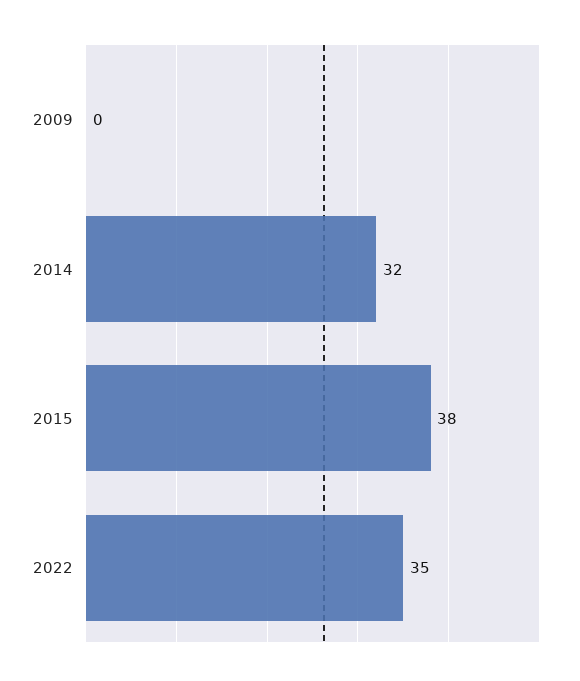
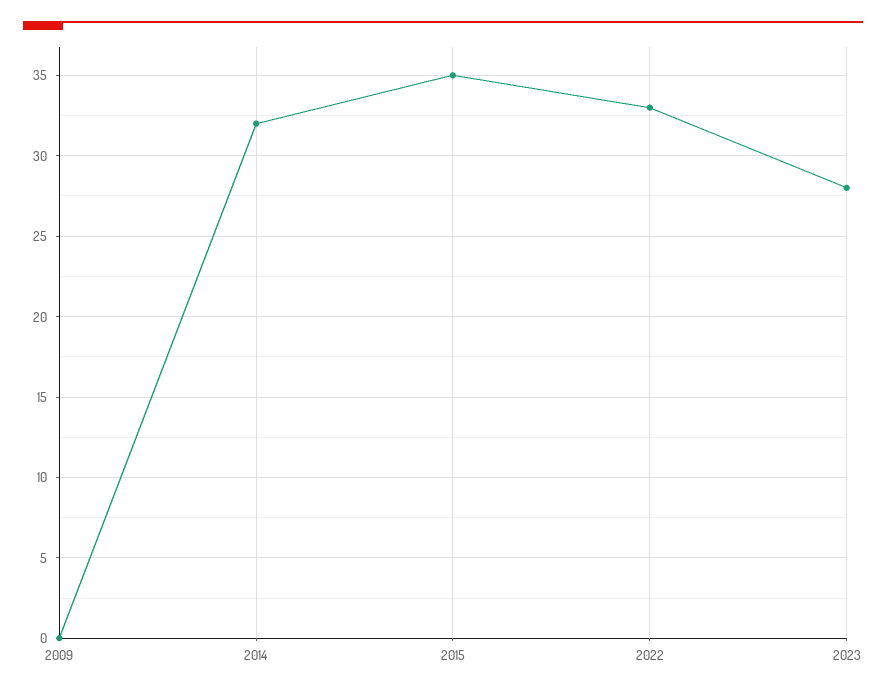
2015: 38 -> 35
2022: 35 -> 33
2023: none -> 28

